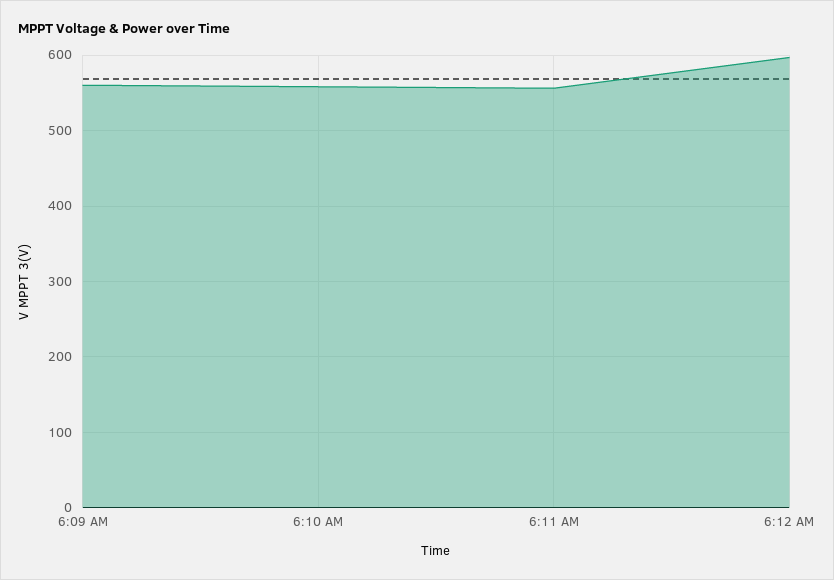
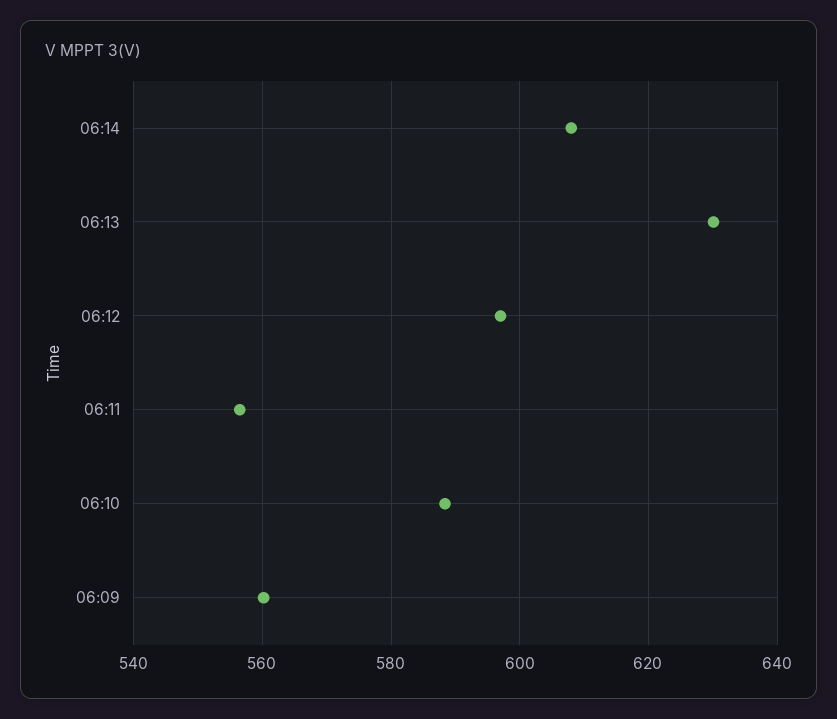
6:10 AM: 560 -> 588
06:14: none -> 608
06:13: none -> 630

